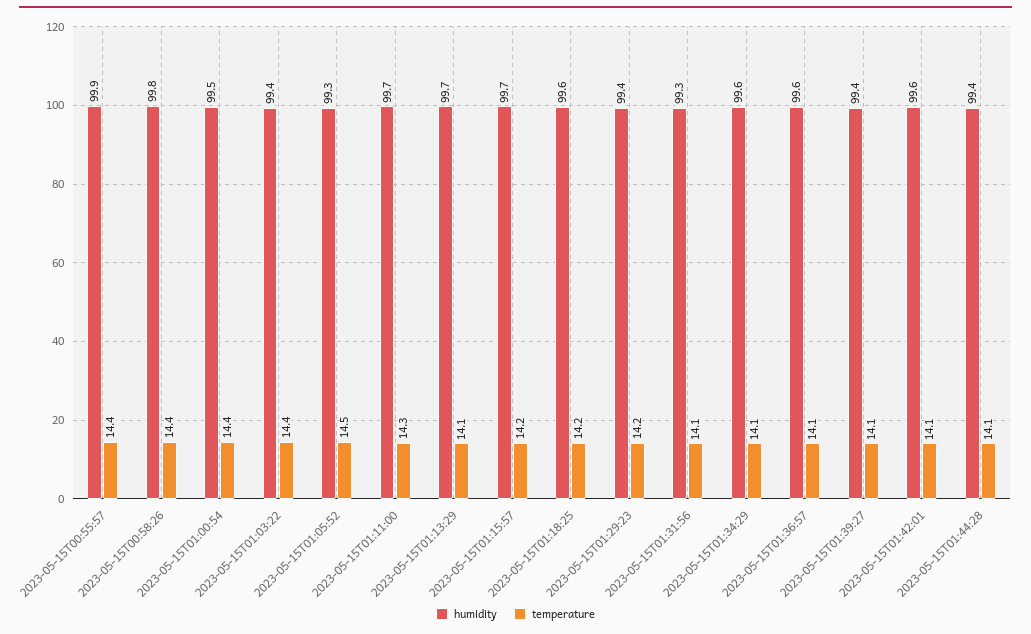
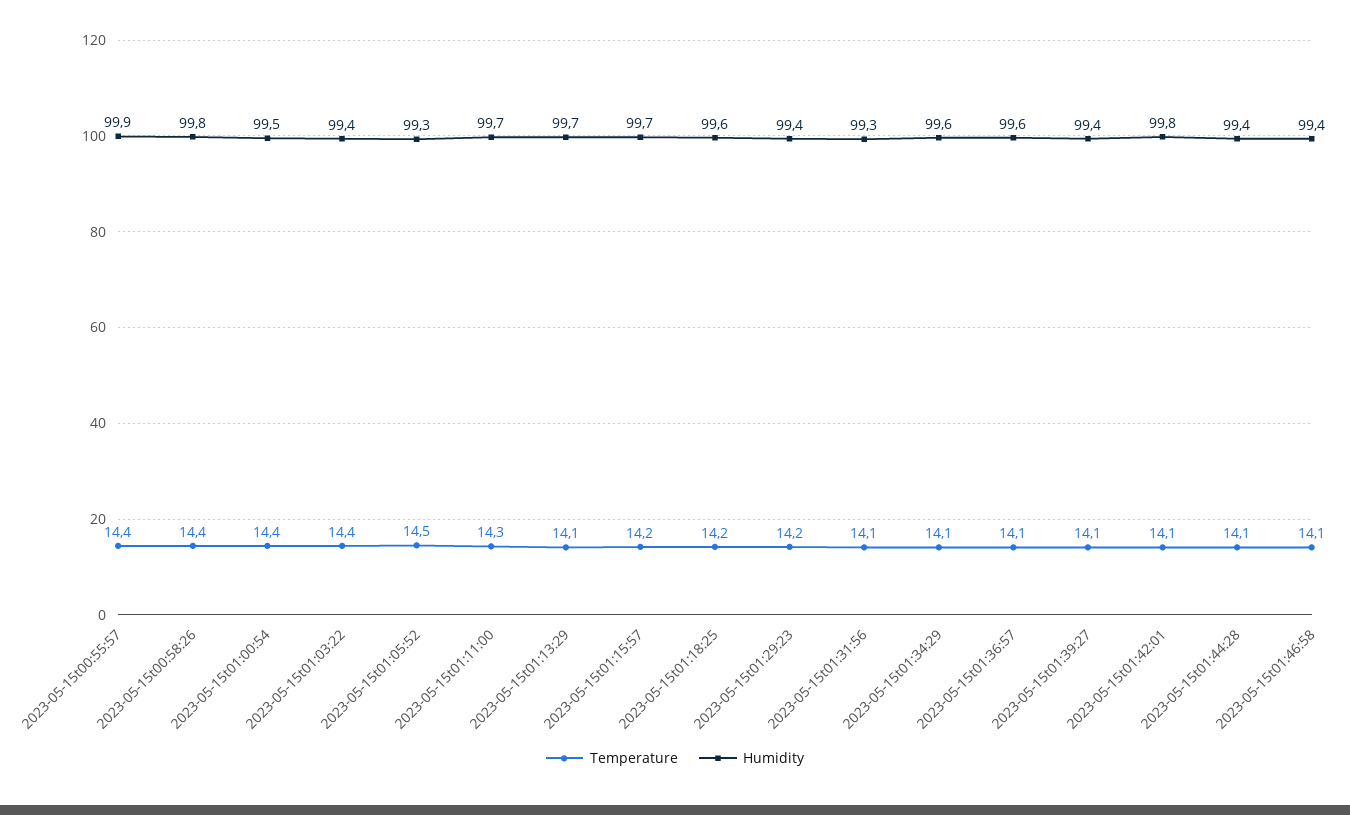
humidity, 2023-05-15T01:42:01: 99.6 -> 99.8
temperature, 2023-05-15t01:46:58: none -> 14.1
humidity, 2023-05-15t01:46:58: none -> 99.4

